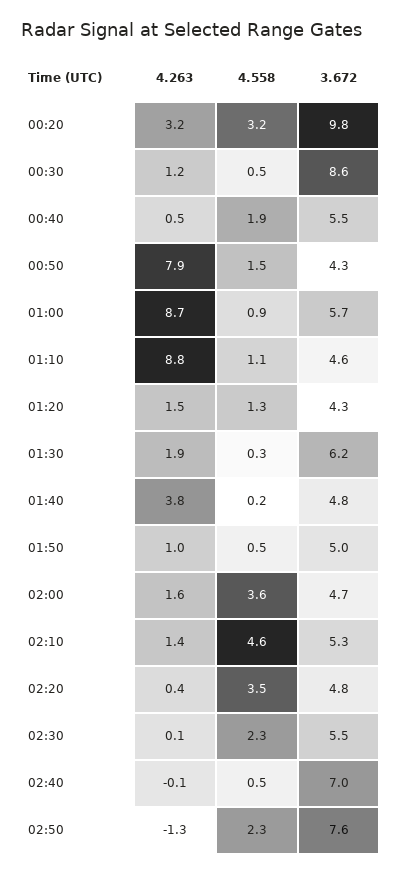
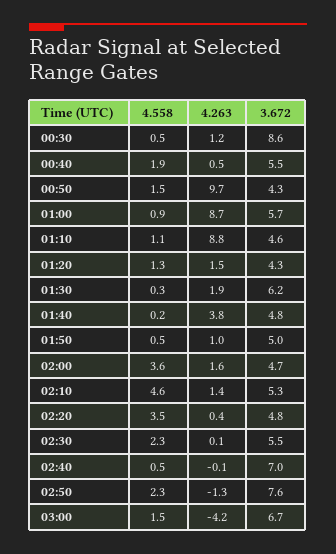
4.263, 00:20: 3.2 -> none
4.558, 00:20: 3.2 -> none
3.672, 00:20: 9.8 -> none
4.263, 00:50: 7.9 -> 9.7
4.558, 03:00: none -> 1.5
4.263, 03:00: none -> -4.2
3.672, 03:00: none -> 6.7

